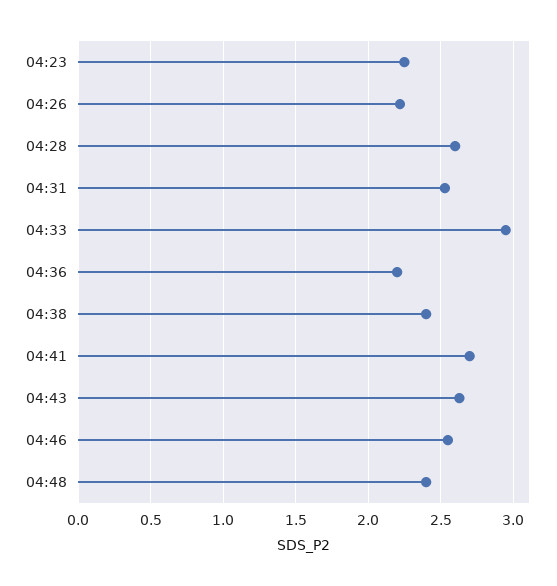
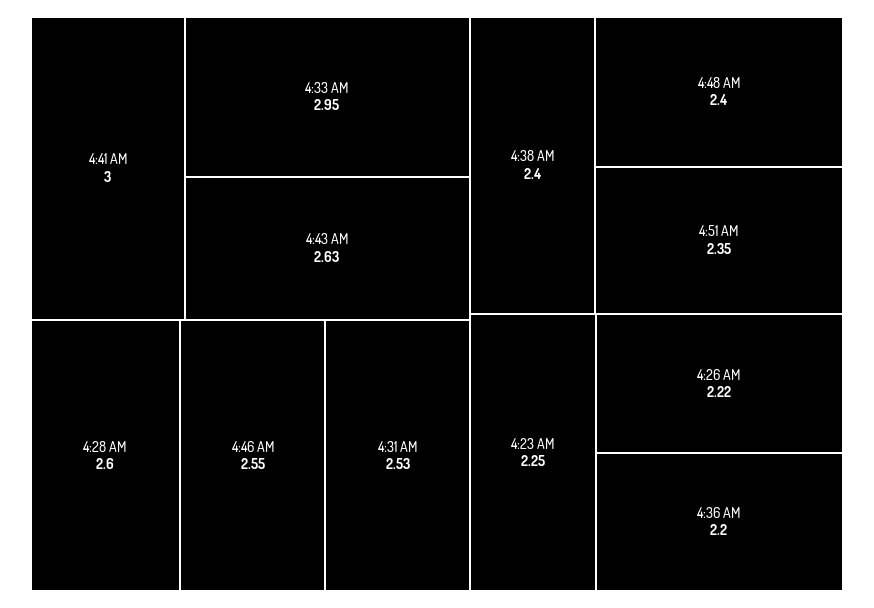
04:41: 2.7 -> 3
4:51 AM: none -> 2.35

